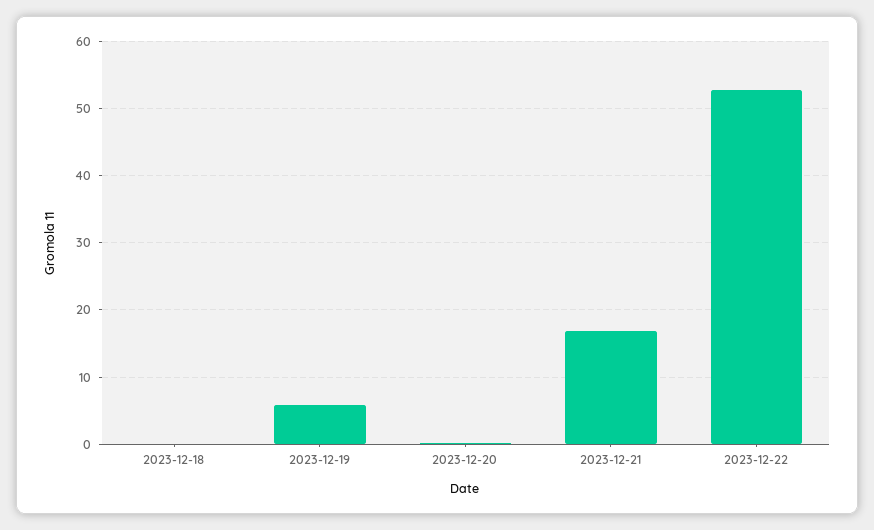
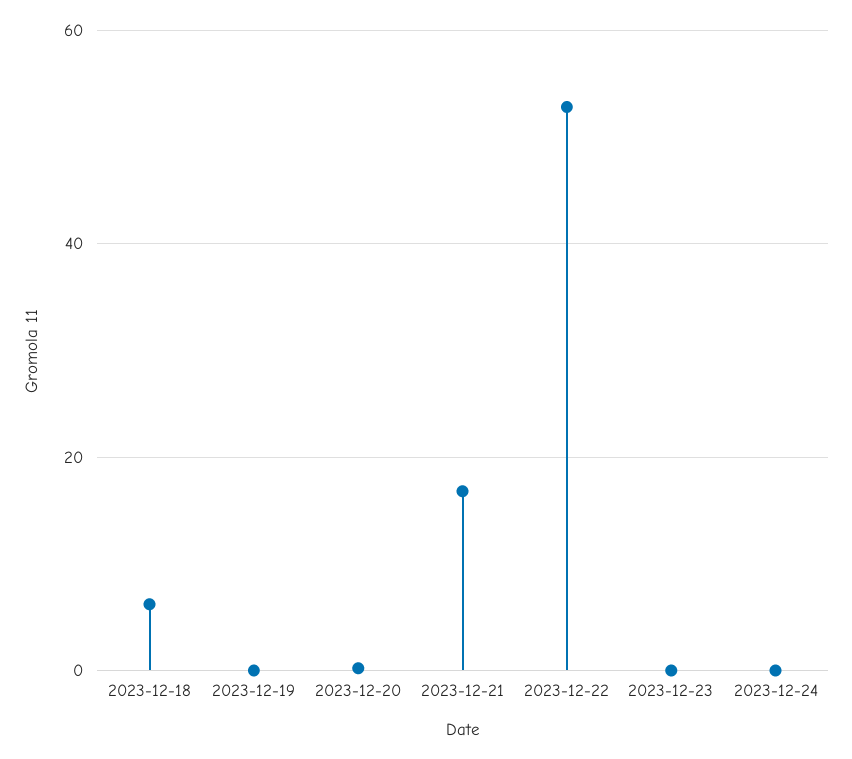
2023-12-18: 0 -> 6
2023-12-19: 6 -> 0
2023-12-23: none -> 0
2023-12-24: none -> 0

